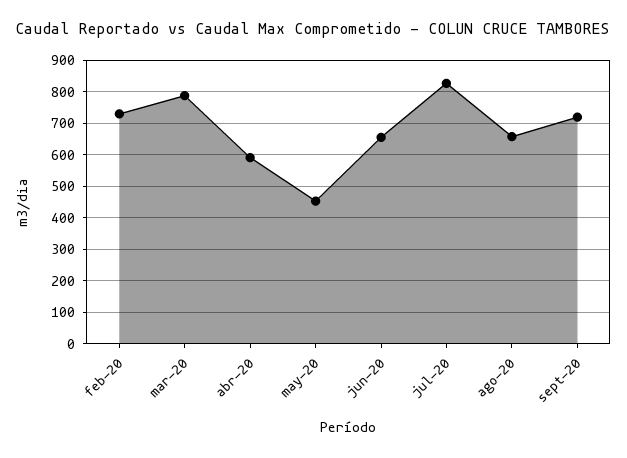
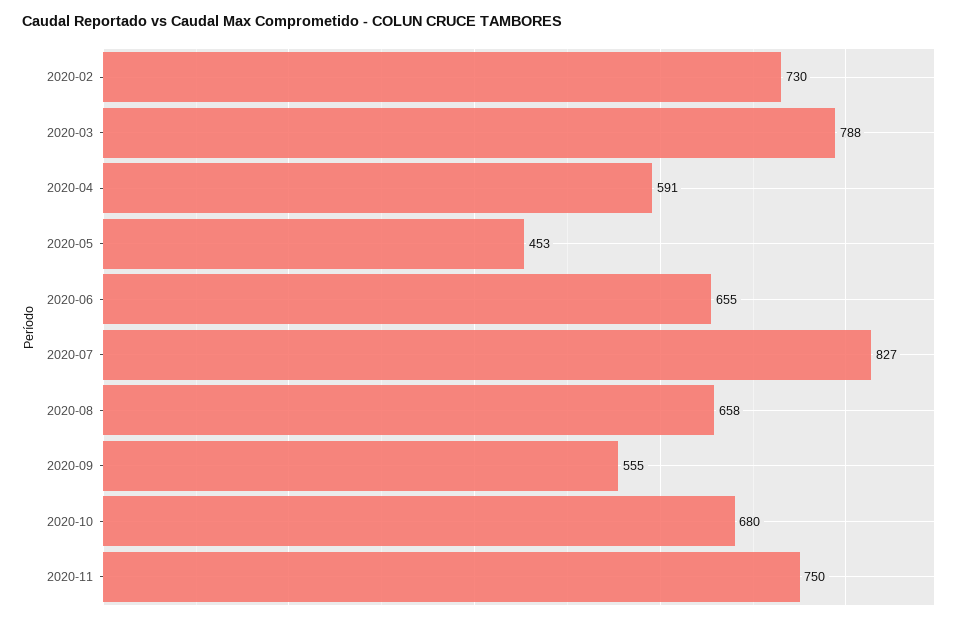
sept-20: 720 -> 555
2020-10: none -> 680
2020-11: none -> 750

